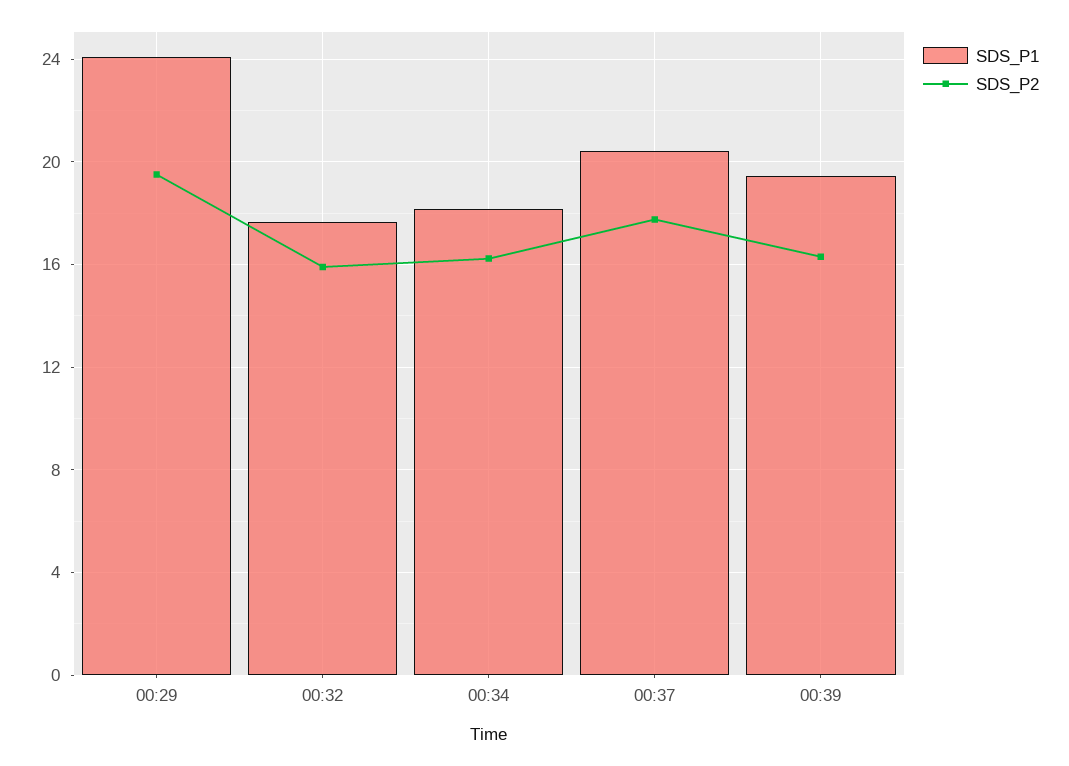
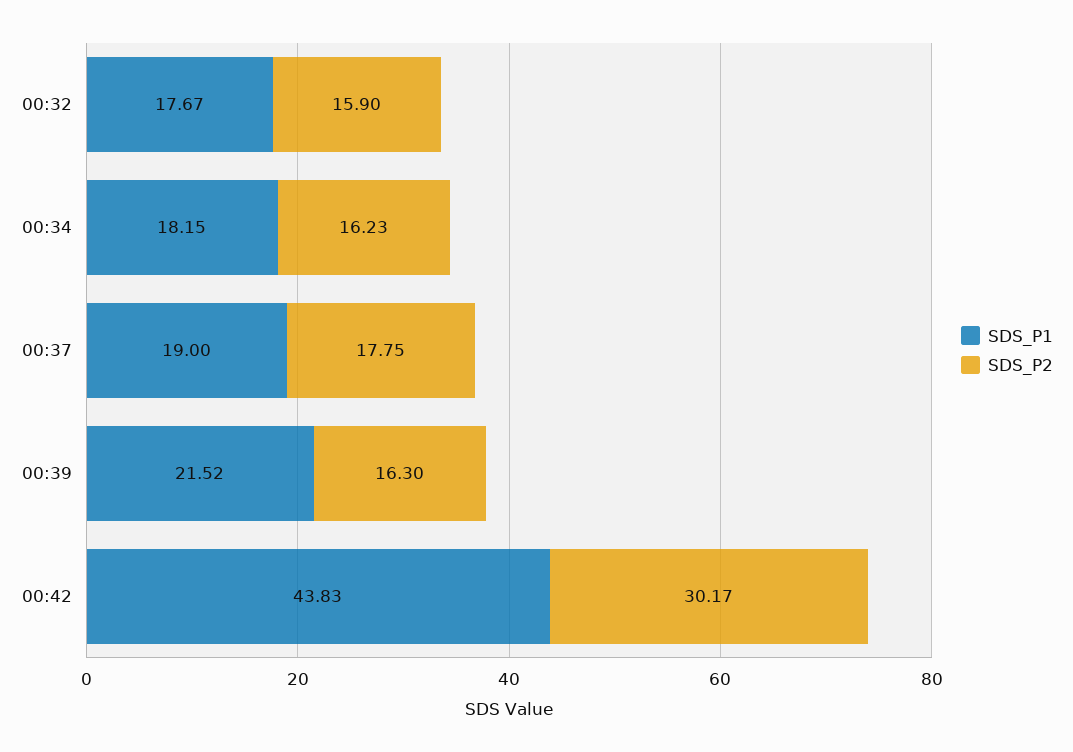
SDS_P1, 00:29: 24 -> none
SDS_P2, 00:29: 19.5 -> none
SDS_P1, 00:37: 20.5 -> 19
SDS_P1, 00:39: 19.5 -> 21.52
SDS_P1, 00:42: none -> 43.83
SDS_P2, 00:42: none -> 30.17

